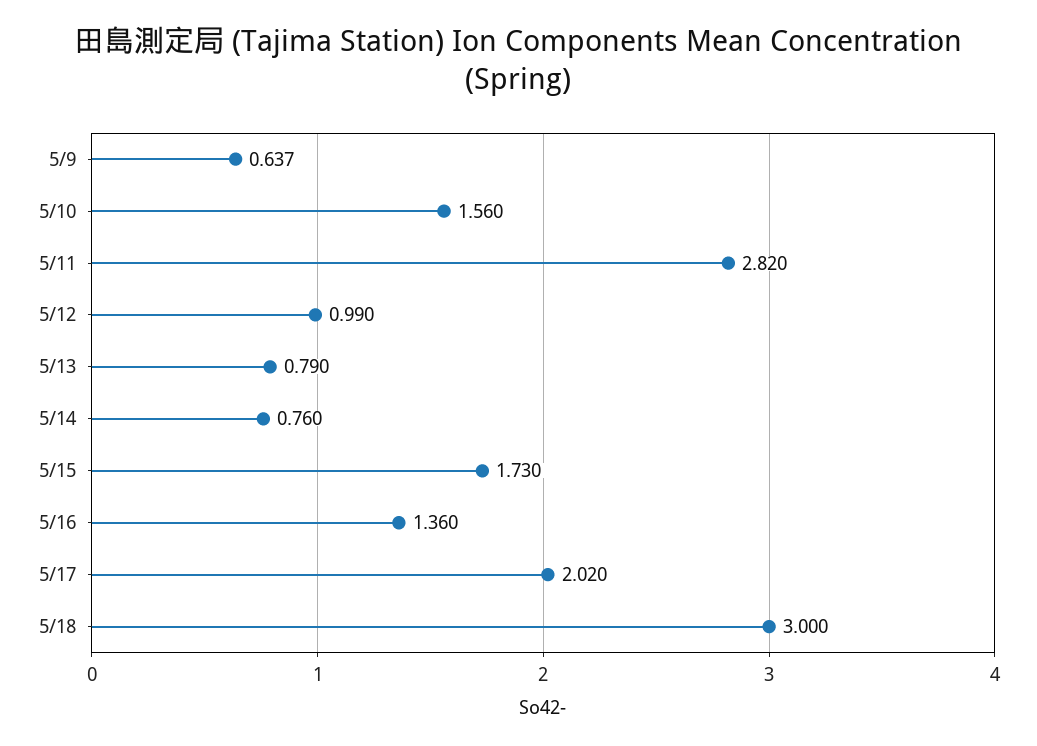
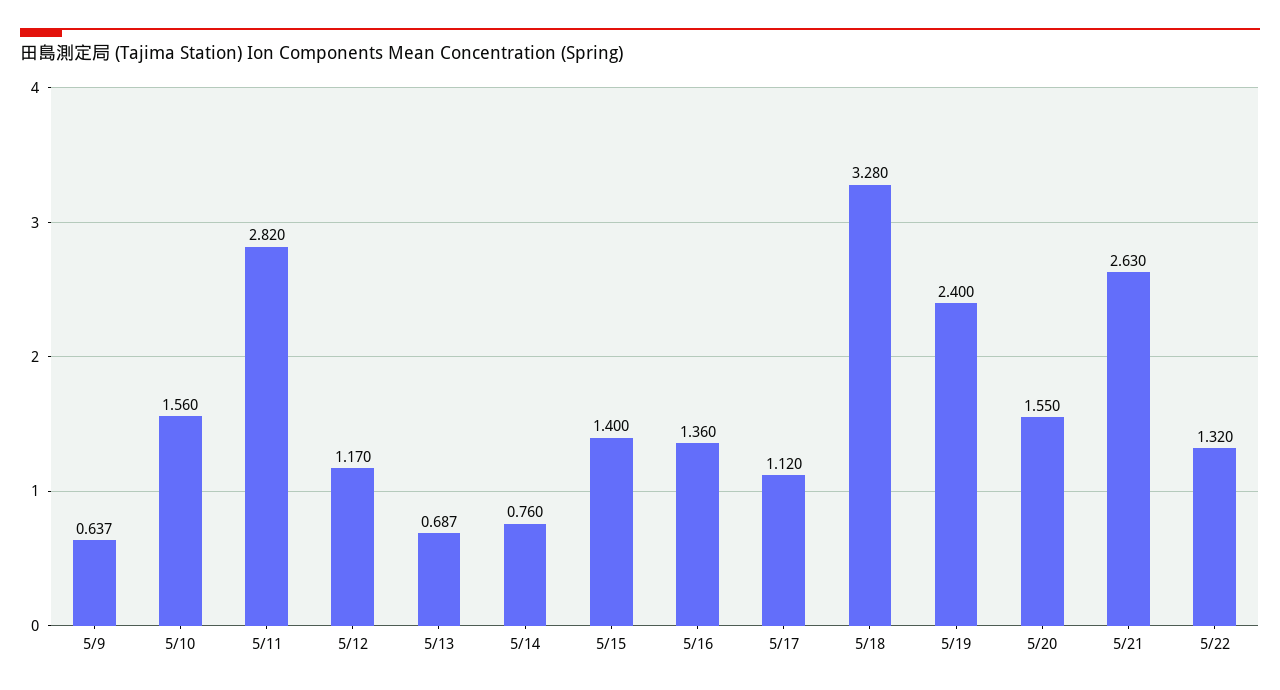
5/12: 0.99 -> 1.17
5/13: 0.79 -> 0.687
5/15: 1.73 -> 1.4
5/17: 2.02 -> 1.12
5/18: 3 -> 3.28
5/19: none -> 2.4
5/20: none -> 1.55
5/21: none -> 2.63
5/22: none -> 1.32

